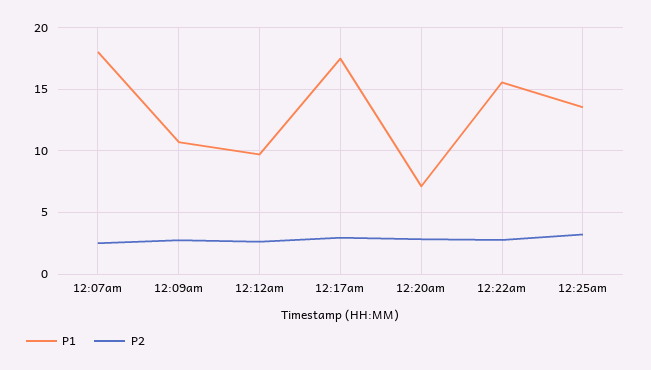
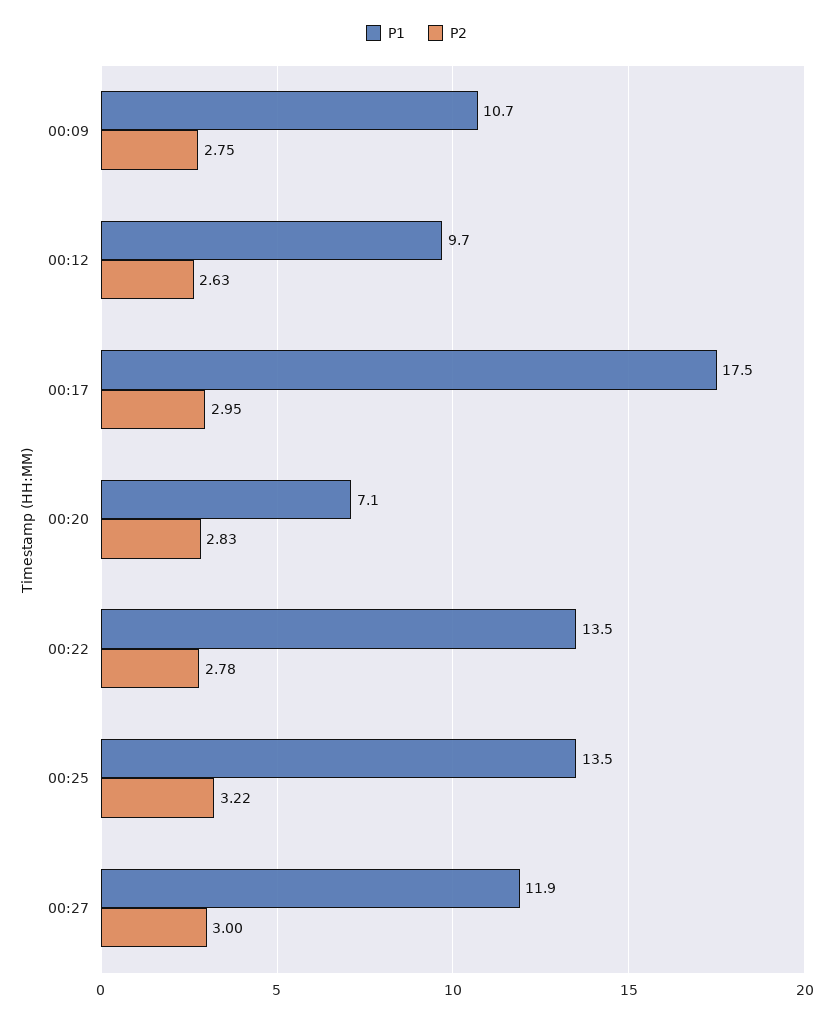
P1, 12:07am: 18 -> none
P2, 12:07am: 2.5 -> none
P1, 12:22am: 15.5 -> 13.5
P1, 00:27: none -> 11.9
P2, 00:27: none -> 3

